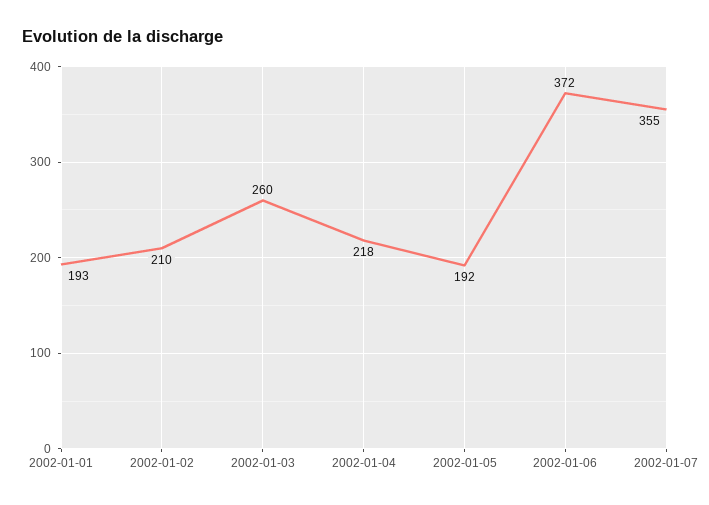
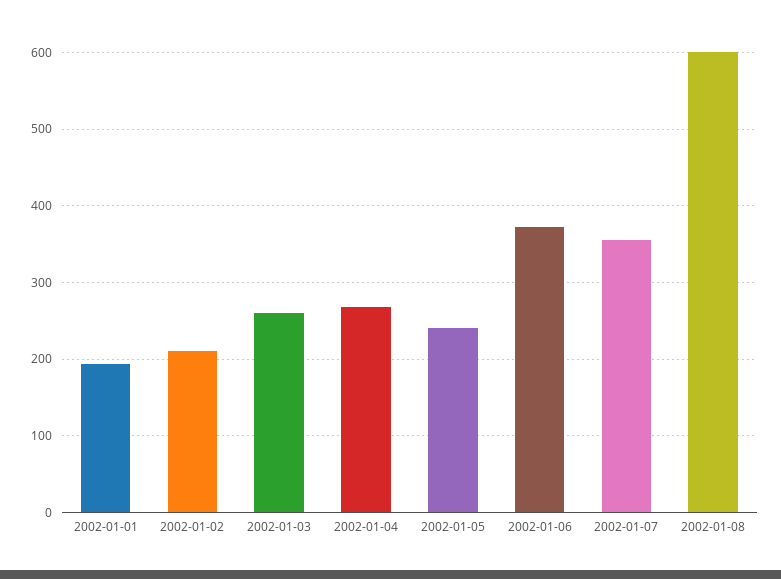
2002-01-04: 218 -> 270
2002-01-05: 192 -> 240
2002-01-08: none -> 600

